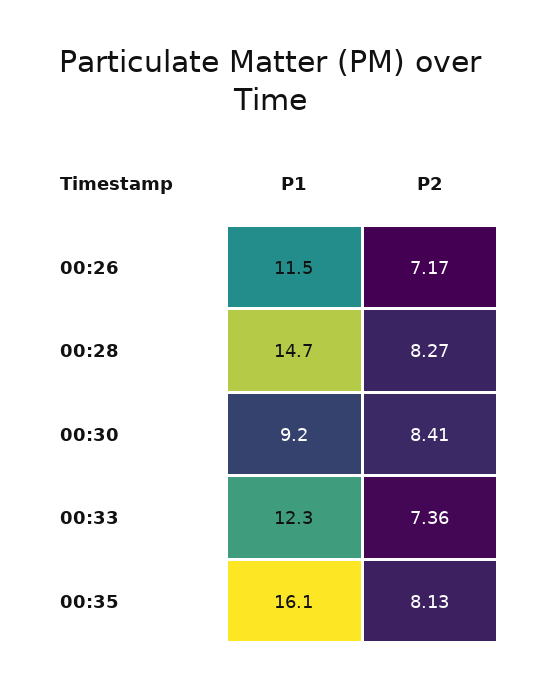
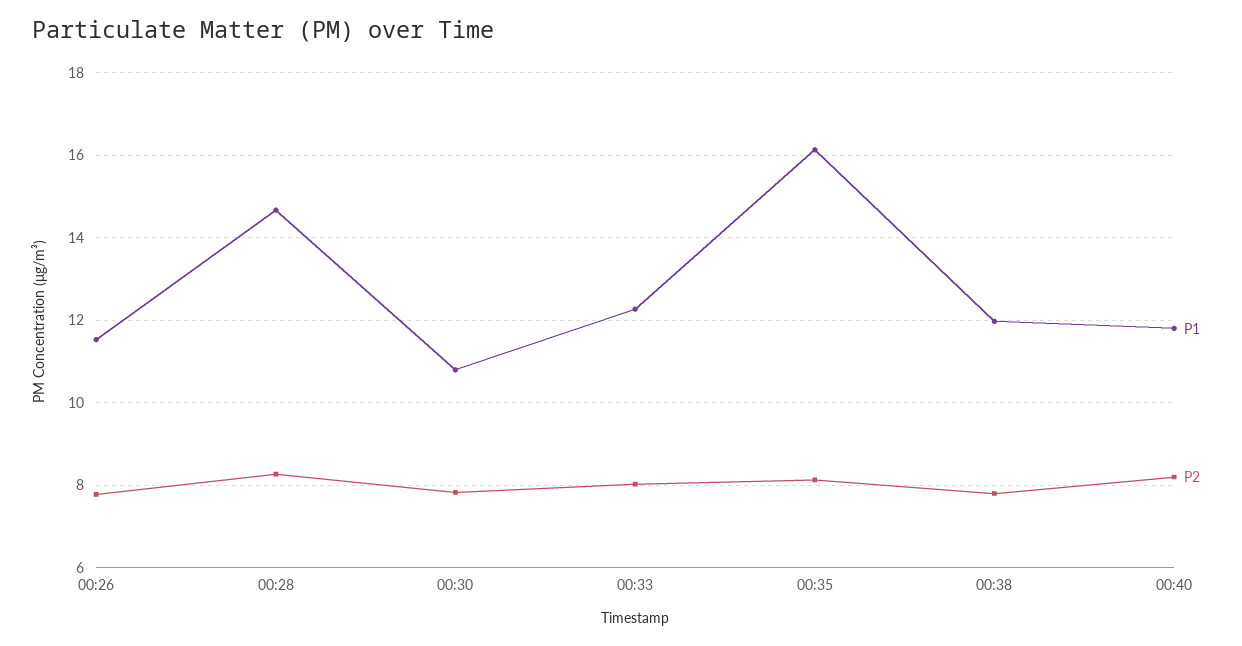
P2, 00:26: 7.17 -> 7.8
P1, 00:30: 9.2 -> 10.8
P2, 00:30: 8.41 -> 7.8
P2, 00:33: 7.36 -> 8
P1, 00:38: none -> 12
P2, 00:38: none -> 7.8
P1, 00:40: none -> 11.8
P2, 00:40: none -> 8.2

